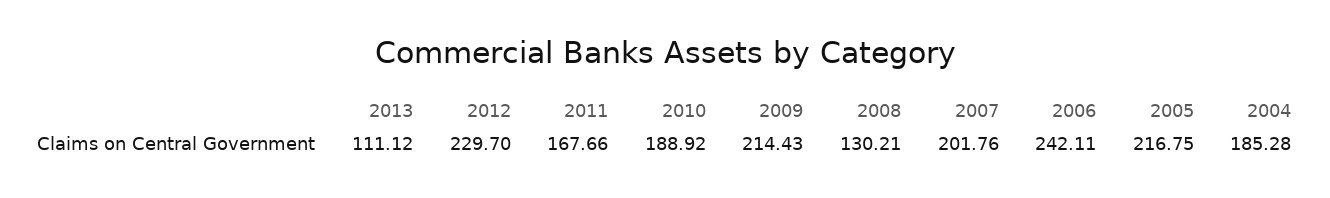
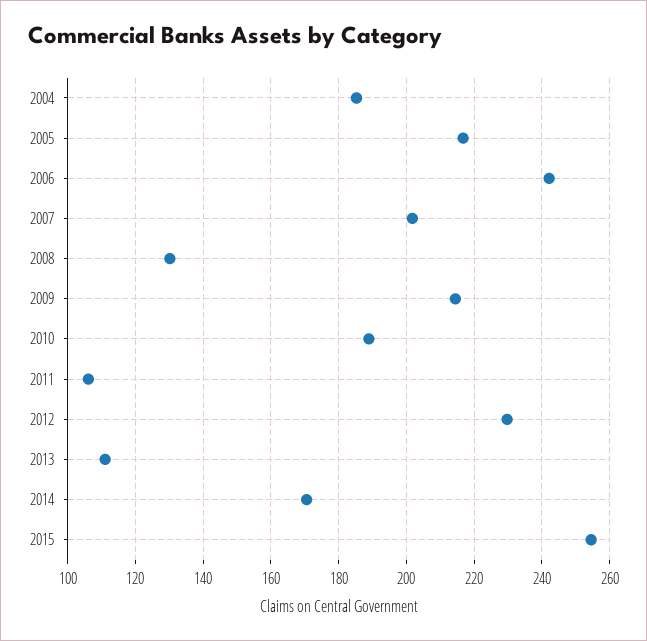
2011: 167.66 -> 106
2014: none -> 170
2015: none -> 254

